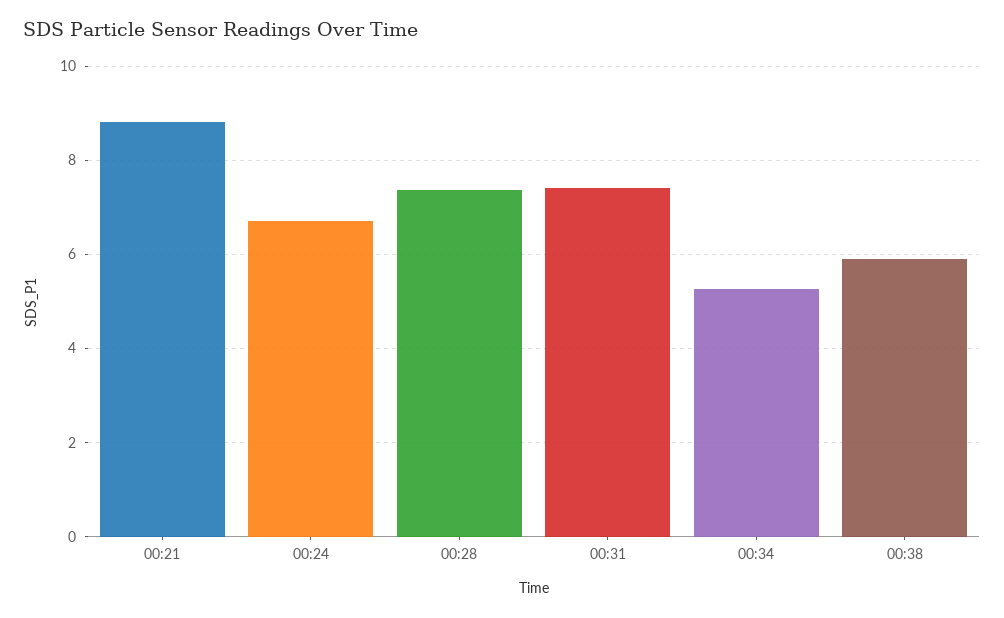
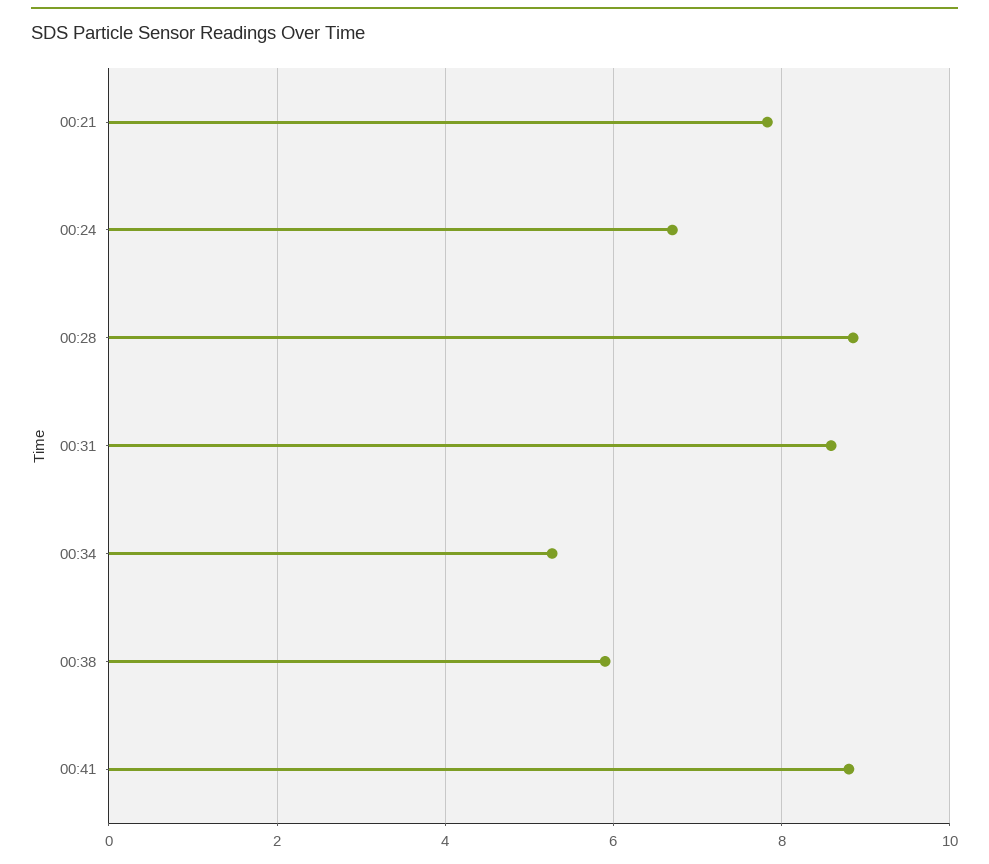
00:21: 8.8 -> 7.8
00:28: 7.4 -> 8.8
00:31: 7.4 -> 8.6
00:41: none -> 8.8

